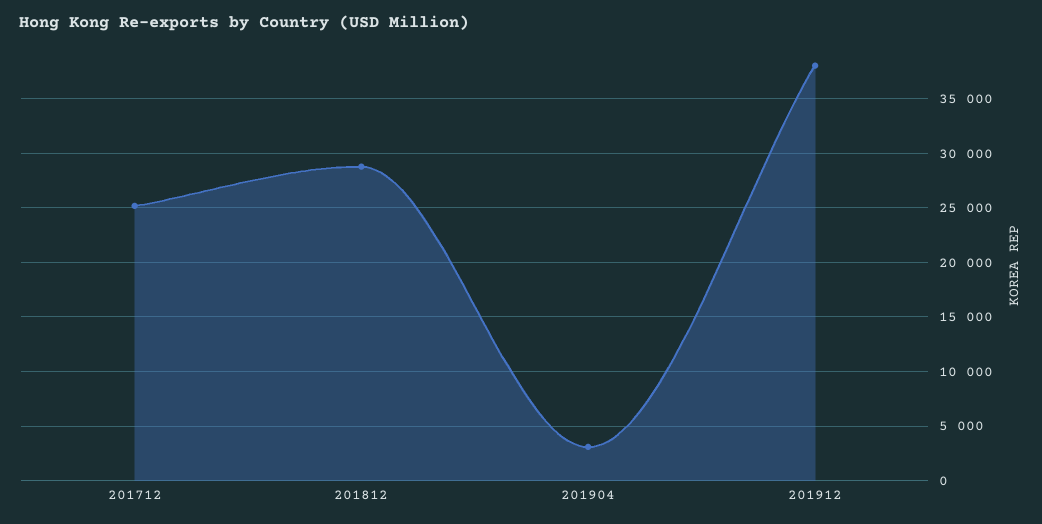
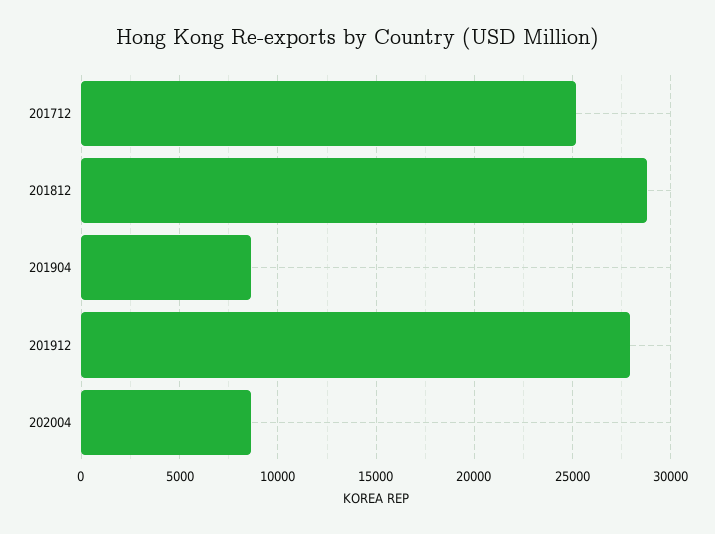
201904: 3000 -> 8500
201912: 38000 -> 28000
202004: none -> 8500

